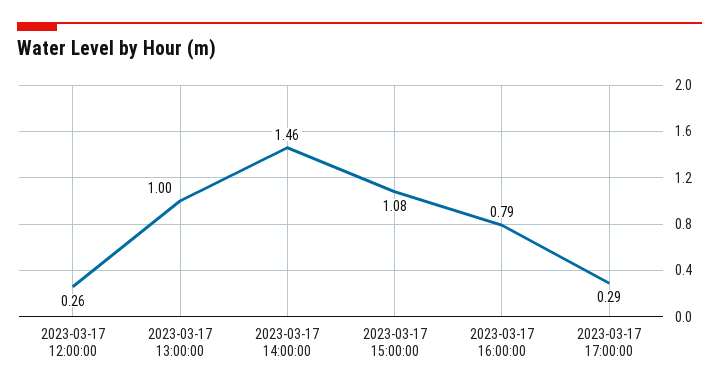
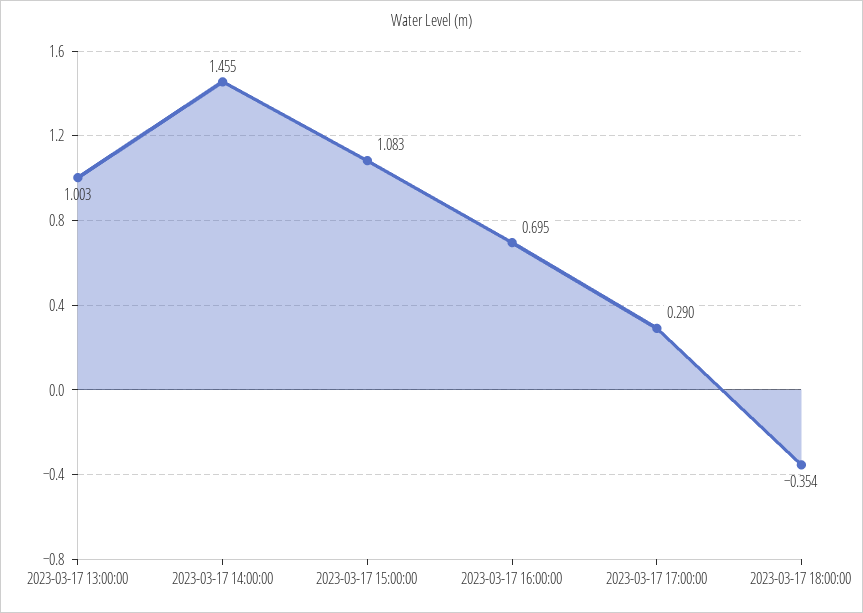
2023-03-17 12:00:00: 0.26 -> none
2023-03-17 16:00:00: 0.79 -> 0.695
2023-03-17 18:00:00: none -> -0.354

